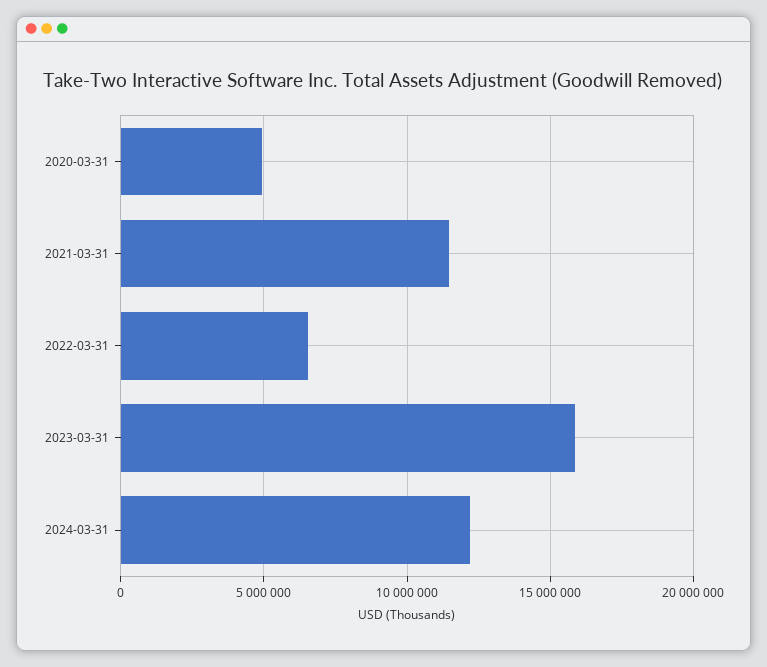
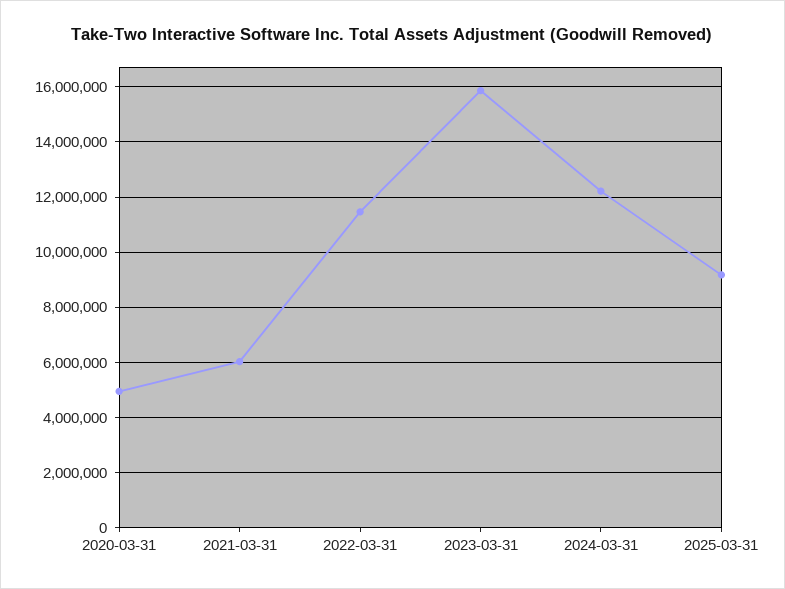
2021-03-31: 11500000 -> 6000000
2022-03-31: 6500000 -> 11500000
2025-03-31: none -> 9250000

